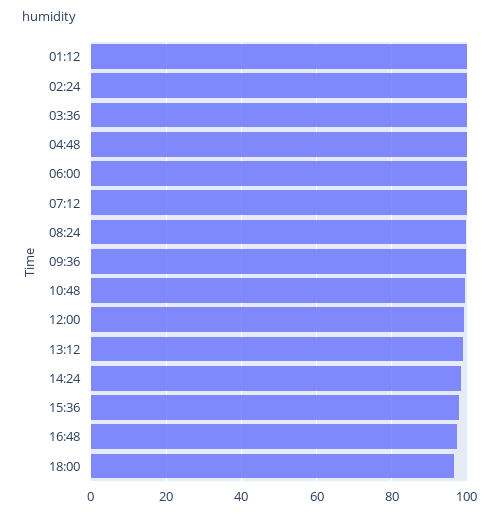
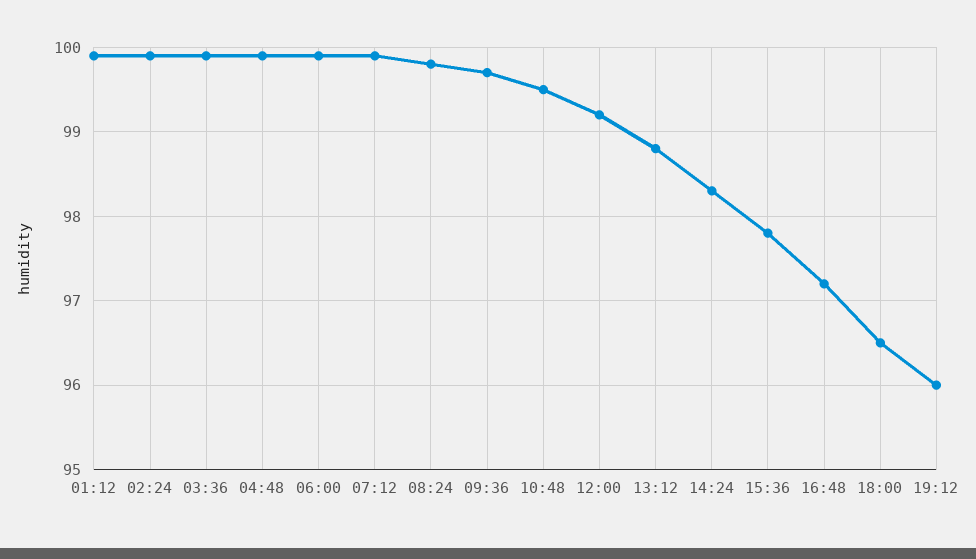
19:12: none -> 96

